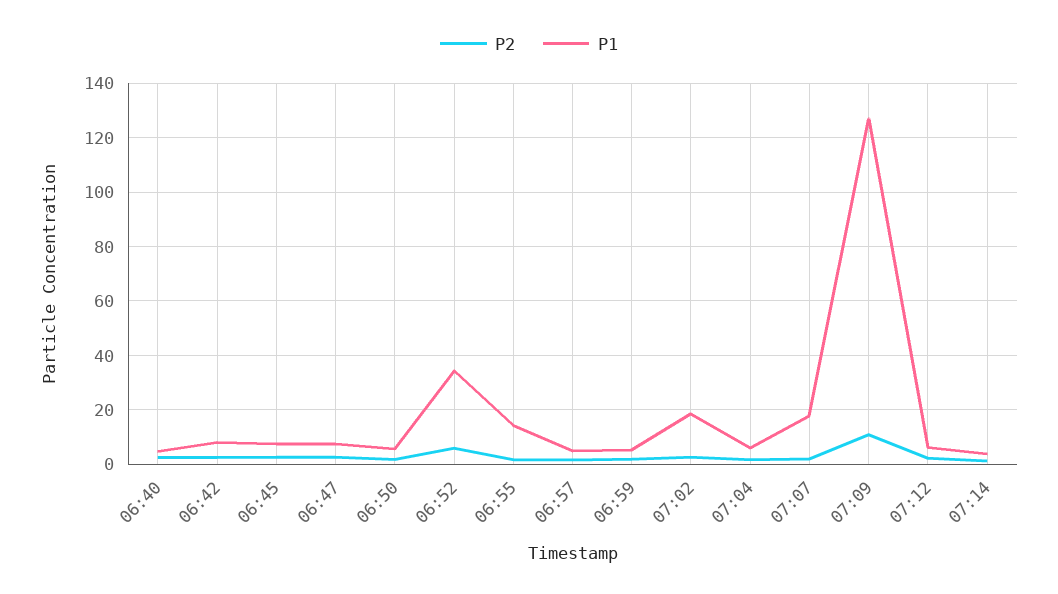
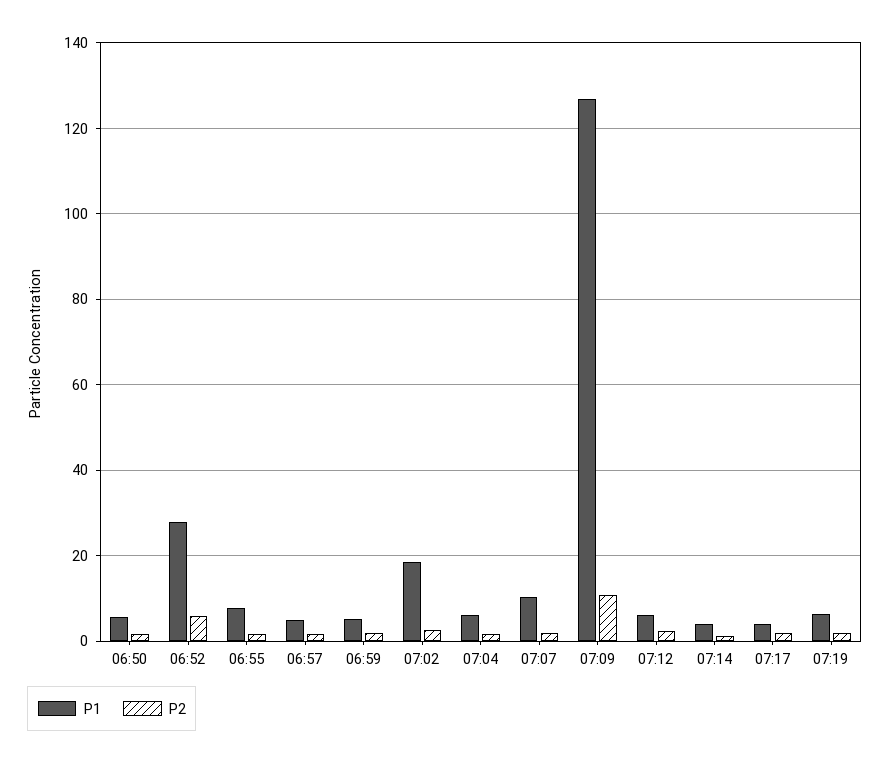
P2, 06:40: 2.5 -> none
P1, 06:40: 5 -> none
P2, 06:42: 2.5 -> none
P1, 06:42: 7.5 -> none
P2, 06:45: 2.5 -> none
P1, 06:45: 7.5 -> none
P2, 06:47: 2.5 -> none
P1, 06:47: 7.5 -> none
P1, 06:52: 35 -> 28
P1, 06:55: 15 -> 8
P1, 07:07: 17.5 -> 10
P1, 07:17: none -> 4
P2, 07:17: none -> 2
P1, 07:19: none -> 6
P2, 07:19: none -> 2

